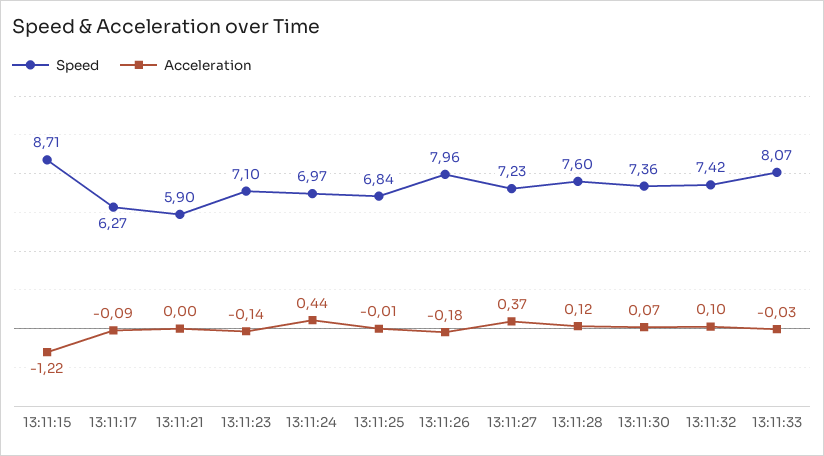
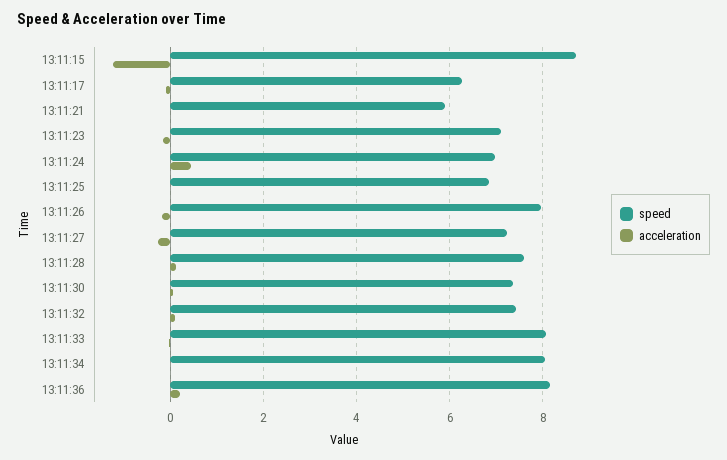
Acceleration, 13:11:27: 0.37 -> -0.2
Speed, 13:11:34: none -> 8
Acceleration, 13:11:34: none -> 0
Speed, 13:11:36: none -> 8.2
Acceleration, 13:11:36: none -> 0.2

